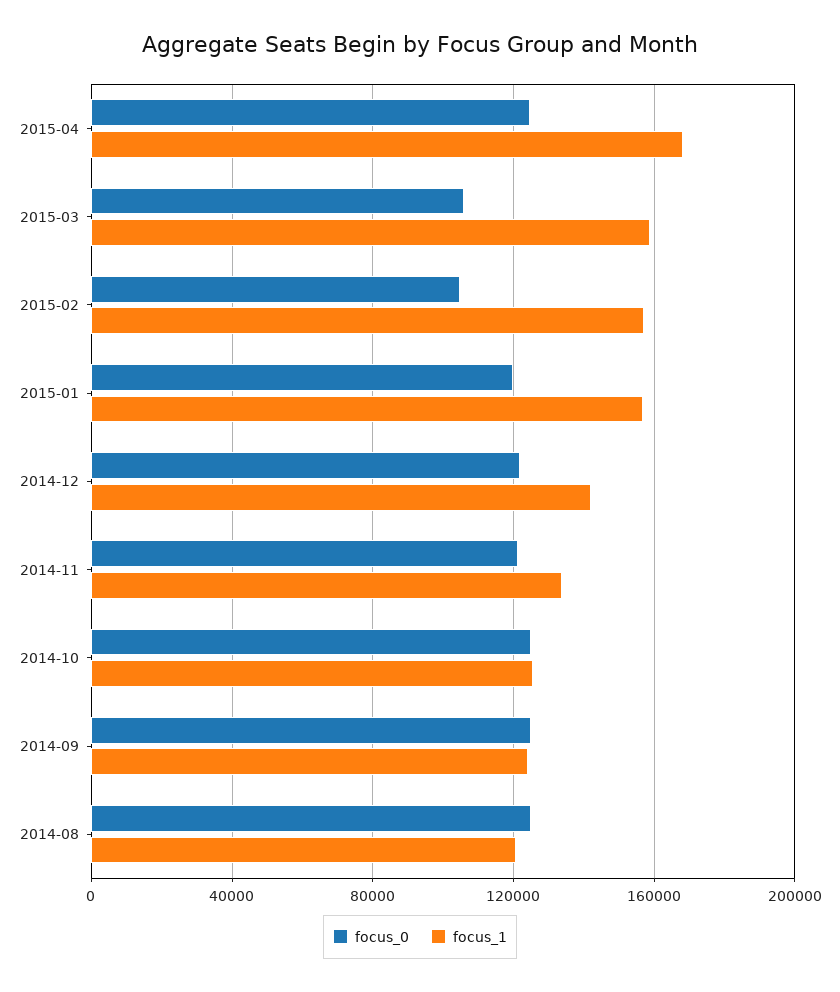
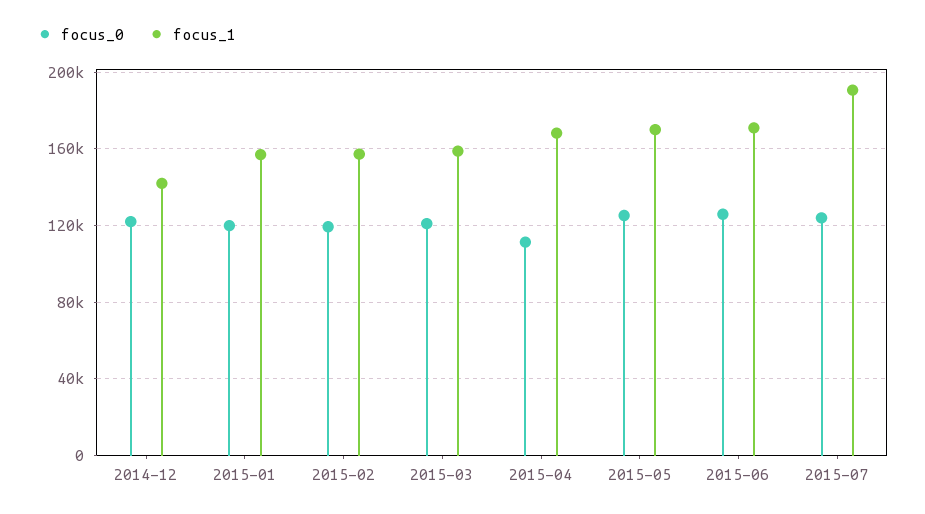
focus_0, 2015-04: 125000 -> 110000
focus_0, 2015-03: 105000 -> 120000
focus_0, 2015-02: 105000 -> 120000
focus_0, 2014-11: 120000 -> none
focus_1, 2014-11: 135000 -> none
focus_0, 2014-10: 125000 -> none
focus_1, 2014-10: 125000 -> none
focus_0, 2014-09: 125000 -> none
focus_1, 2014-09: 125000 -> none
focus_0, 2014-08: 125000 -> none
focus_1, 2014-08: 120000 -> none
focus_0, 2015-05: none -> 125000
focus_1, 2015-05: none -> 170000
focus_0, 2015-06: none -> 125000
focus_1, 2015-06: none -> 170000
focus_0, 2015-07: none -> 125000
focus_1, 2015-07: none -> 190000

